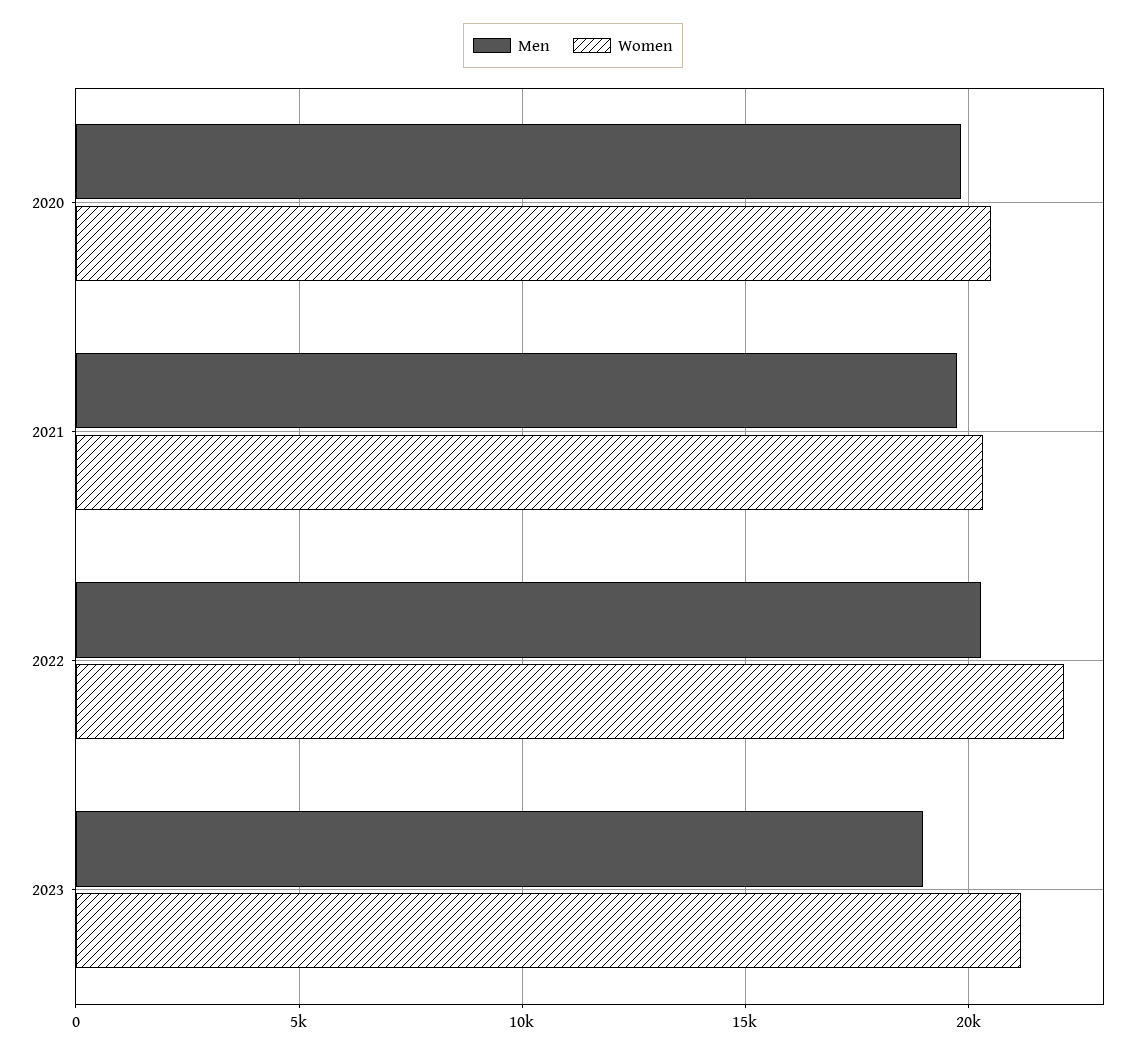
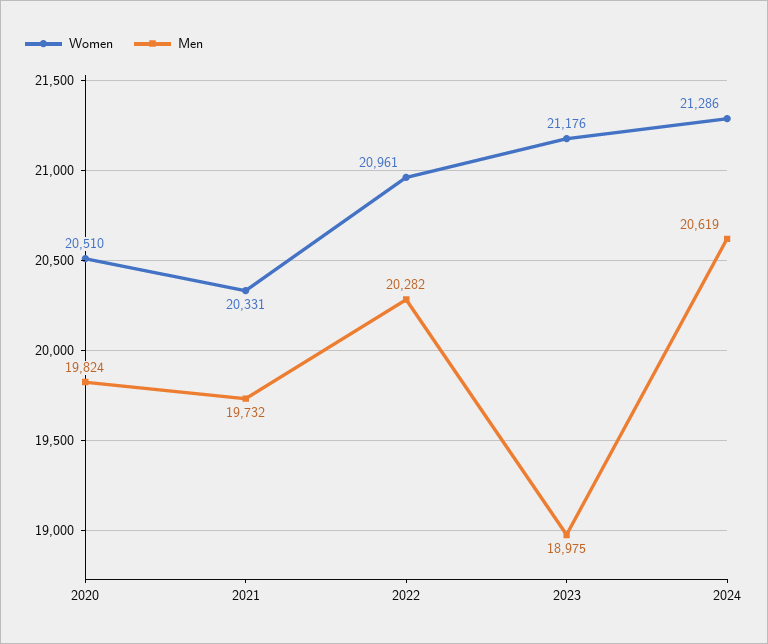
Women, 2022: 22000 -> 20961
Women, 2024: none -> 21286
Men, 2024: none -> 20619

